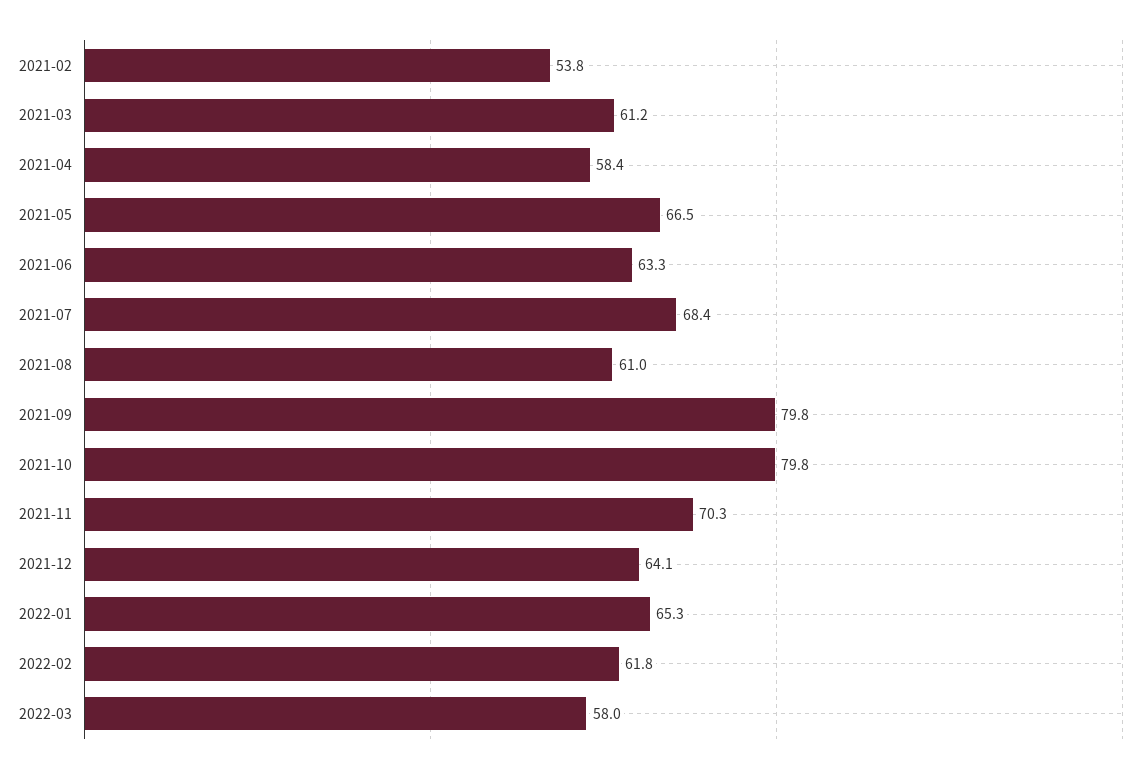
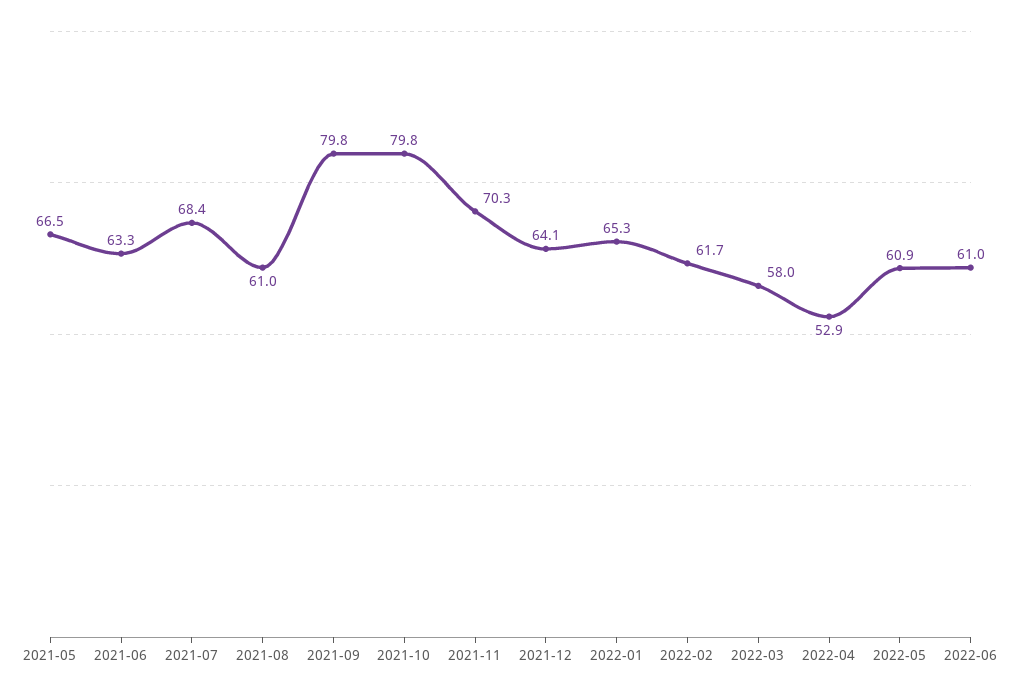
2021-02: 53.8 -> none
2021-03: 61.2 -> none
2021-04: 58.4 -> none
2022-02: 61.8 -> 61.7
2022-04: none -> 52.9
2022-05: none -> 60.9
2022-06: none -> 61

